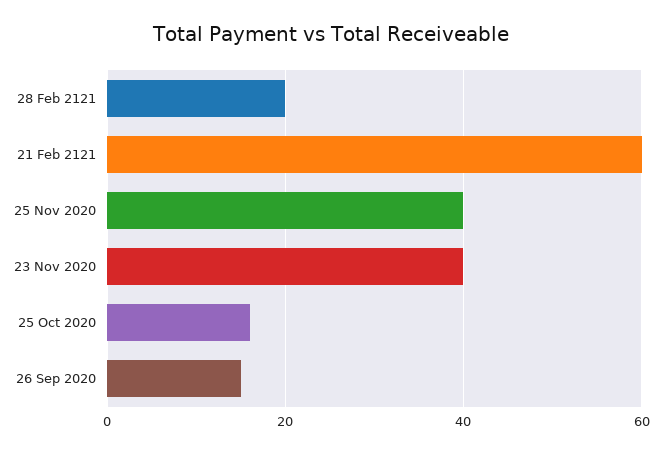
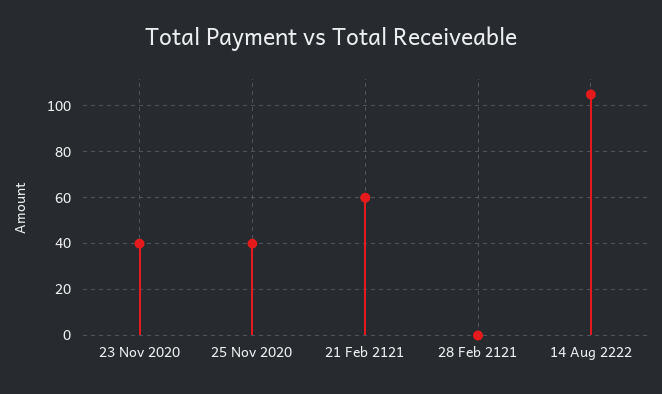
28 Feb 2121: 20 -> 0
25 Oct 2020: 15 -> none
26 Sep 2020: 15 -> none
14 Aug 2222: none -> 105

